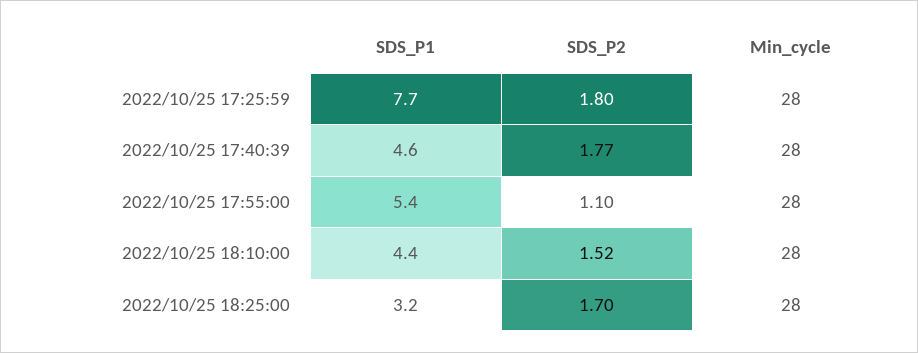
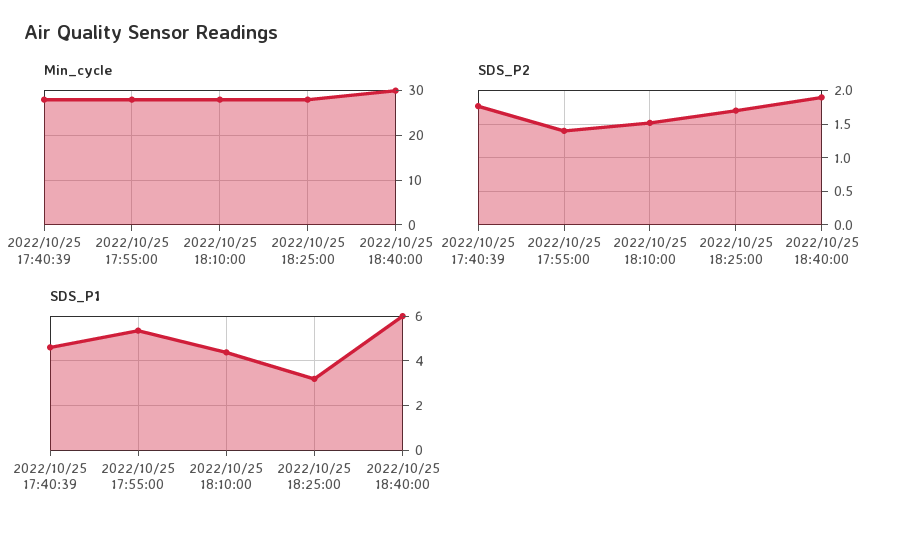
SDS_P1, 2022/10/25 17:25:59: 7.7 -> none
SDS_P2, 2022/10/25 17:25:59: 1.8 -> none
Min_cycle, 2022/10/25 17:25:59: 28 -> none
SDS_P2, 2022/10/25 17:55:00: 1.1 -> 1.4
Min_cycle, 2022/10/25 18:40:00: none -> 30
SDS_P2, 2022/10/25 18:40:00: none -> 1.9
SDS_P1, 2022/10/25 18:40:00: none -> 6

